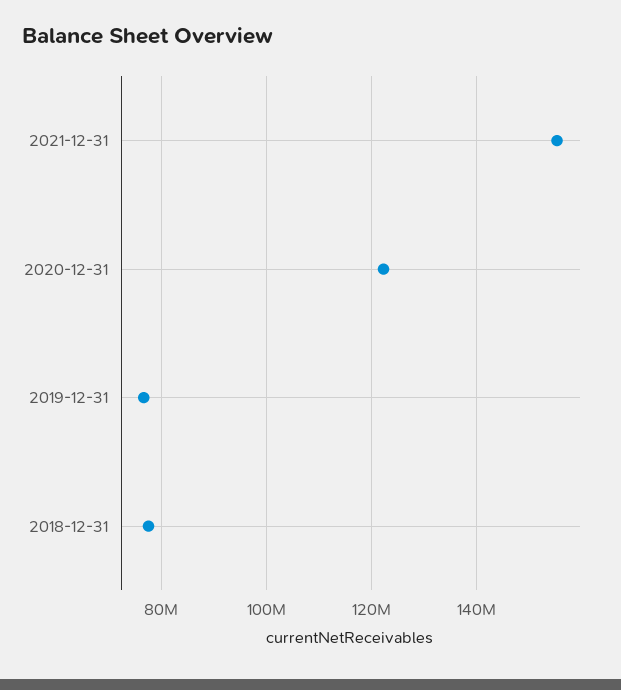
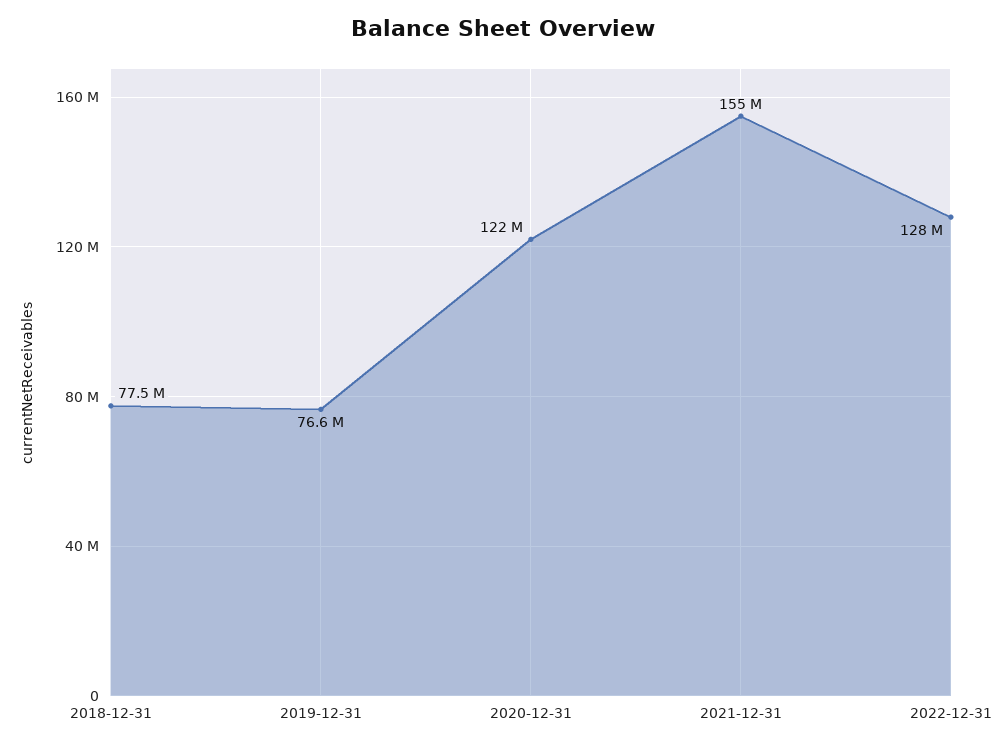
2022-12-31: none -> 128000000

